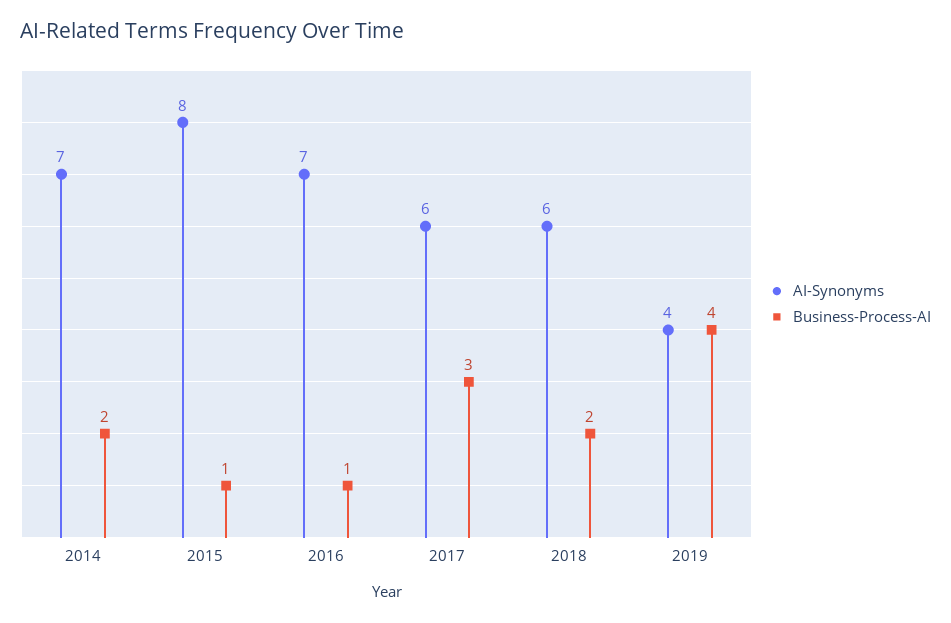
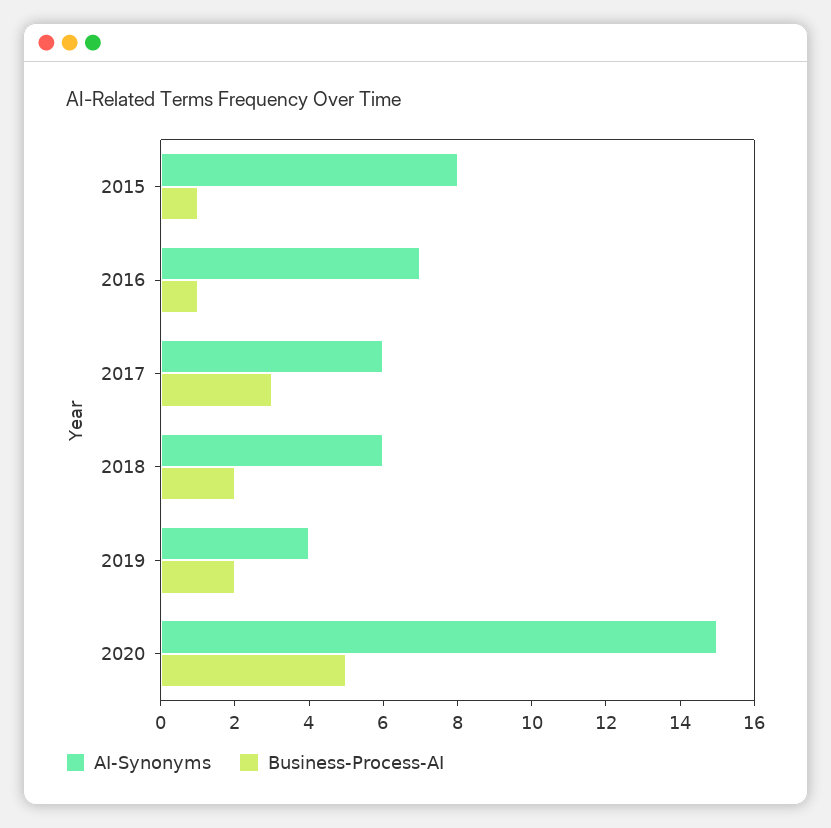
AI-Synonyms, 2014: 7 -> none
Business-Process-AI, 2014: 2 -> none
Business-Process-AI, 2019: 4 -> 2
AI-Synonyms, 2020: none -> 15
Business-Process-AI, 2020: none -> 5

